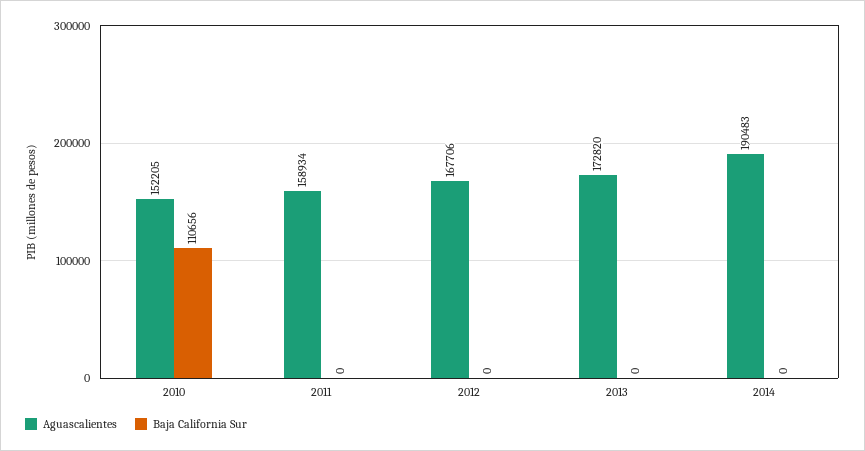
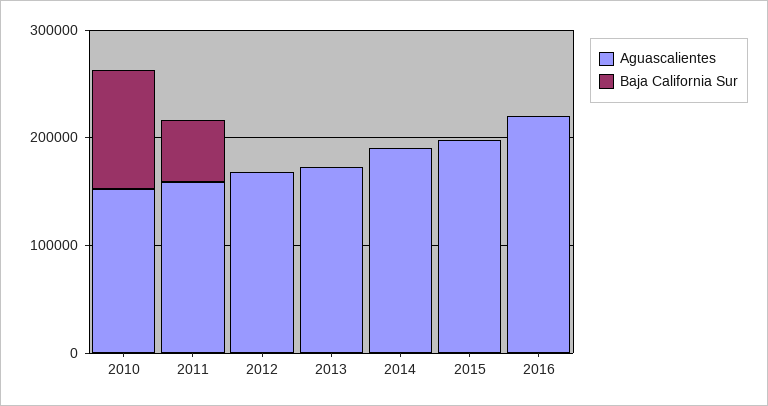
Baja California Sur, 2011: 0 -> 60000
Aguascalientes, 2015: none -> 200000
Baja California Sur, 2015: none -> 0
Aguascalientes, 2016: none -> 220000
Baja California Sur, 2016: none -> 0

